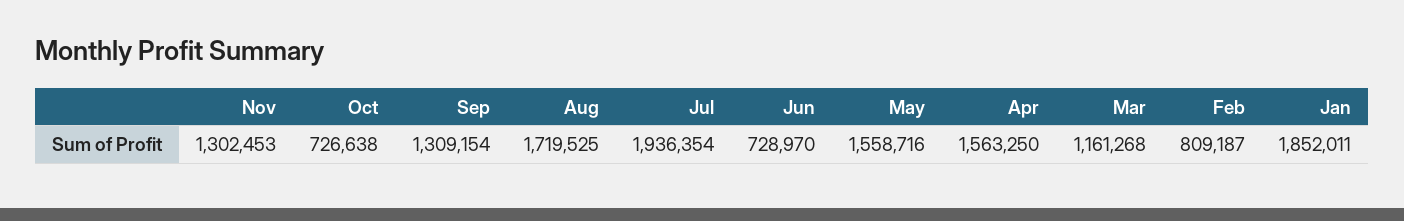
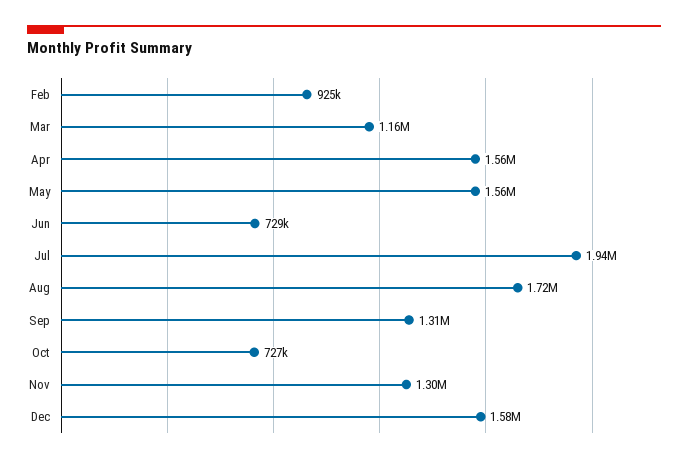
Feb: 809187 -> 925000
Jan: 1852011 -> none
Dec: none -> 1580000

